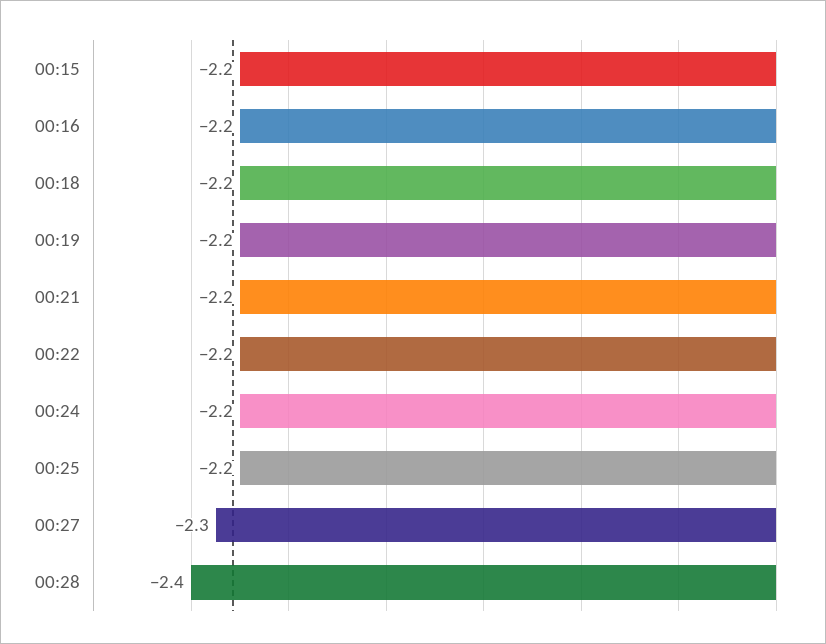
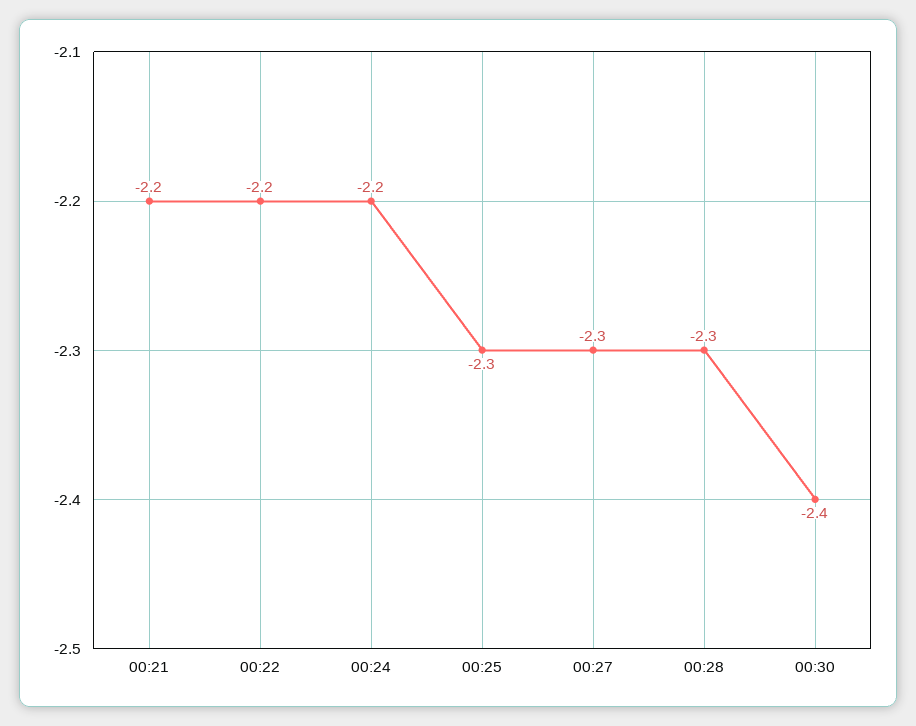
00:15: -2.2 -> none
00:16: -2.2 -> none
00:18: -2.2 -> none
00:19: -2.2 -> none
00:25: -2.2 -> -2.3
00:28: -2.4 -> -2.3
00:30: none -> -2.4

